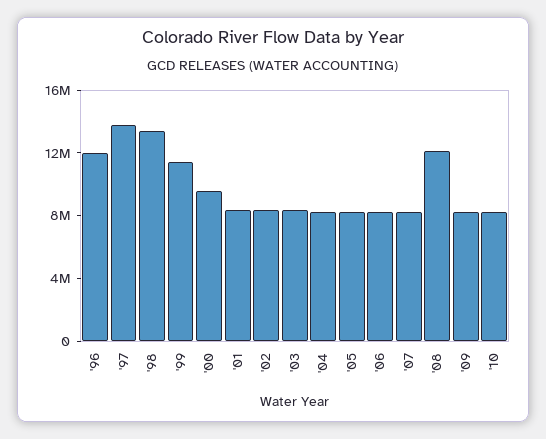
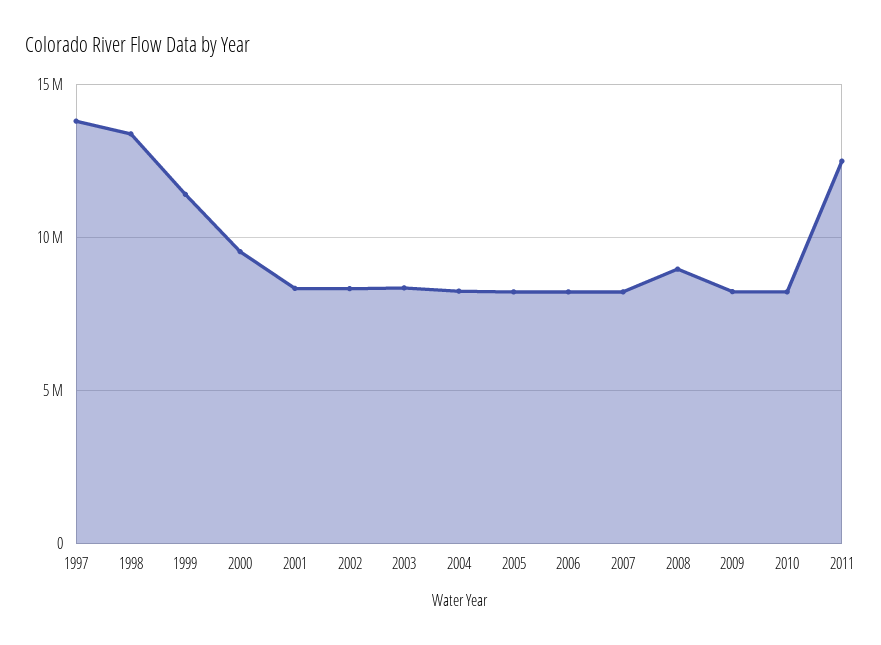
'96: 12000000 -> none
'08: 12000000 -> 9000000
2011: none -> 12500000

